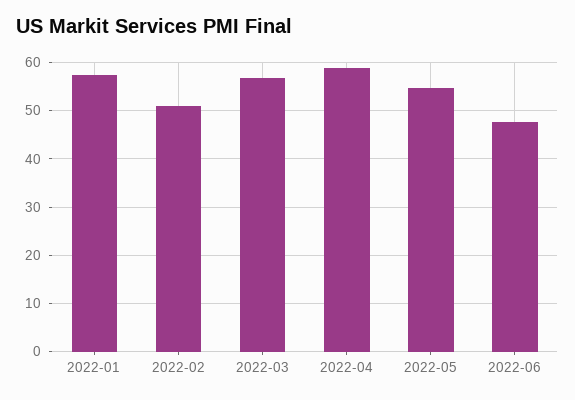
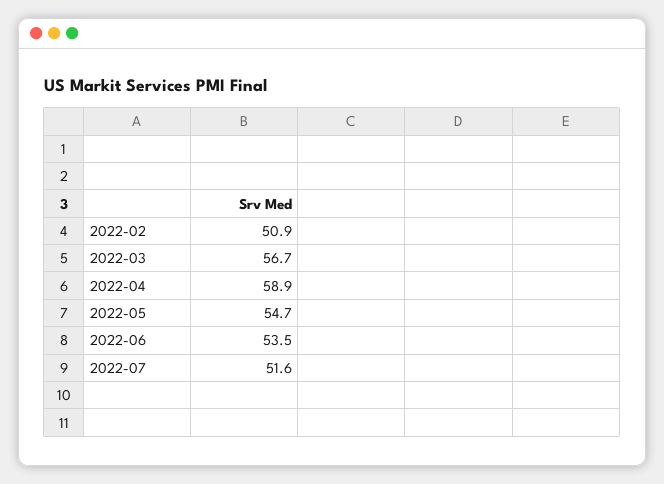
2022-01: 58 -> none
2022-06: 48 -> 53.5
2022-07: none -> 51.6

